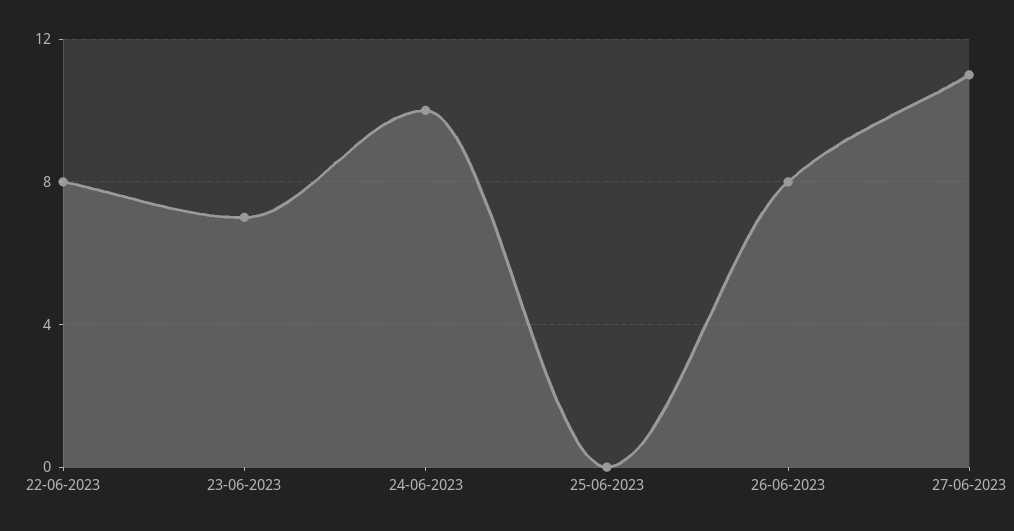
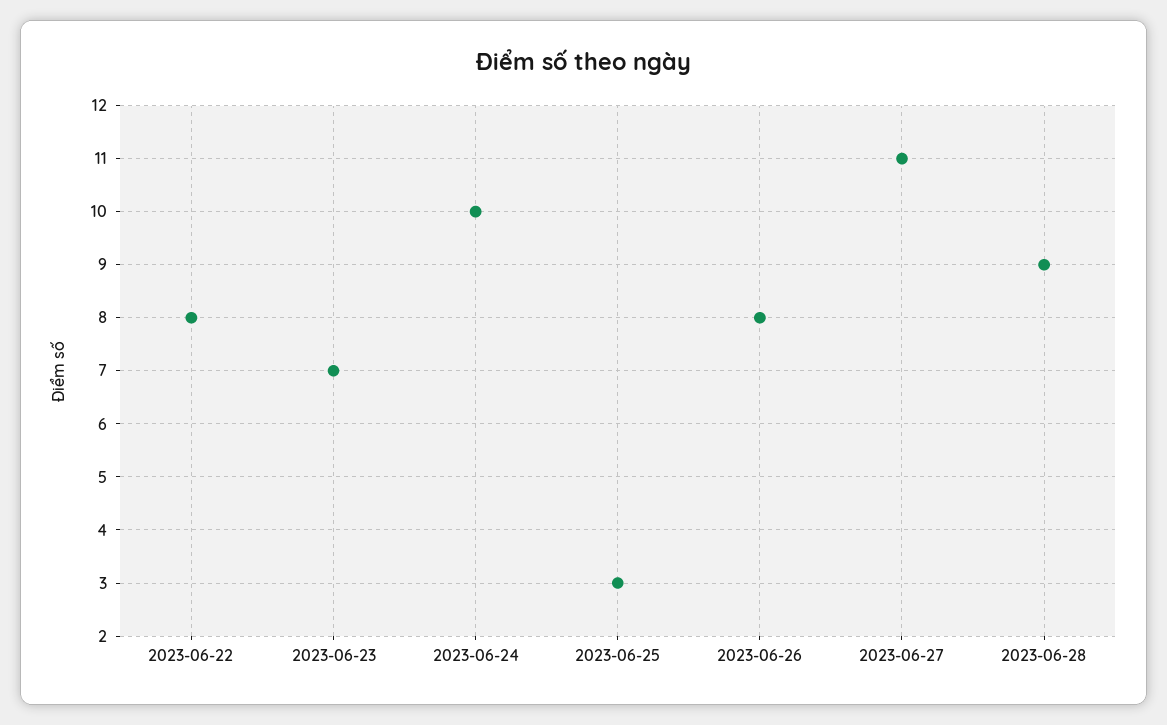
25-06-2023: 0 -> 3
2023-06-28: none -> 9

